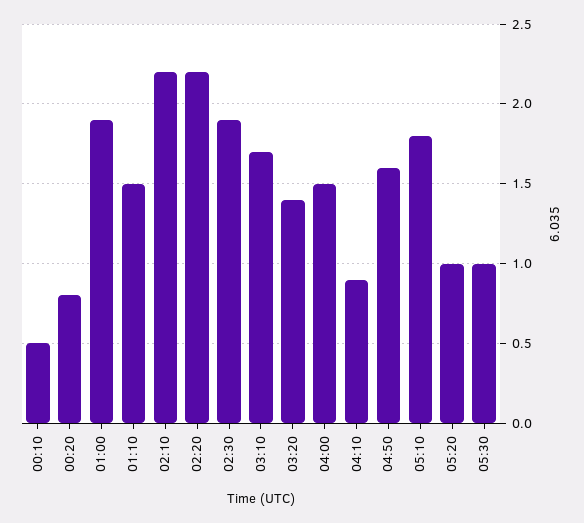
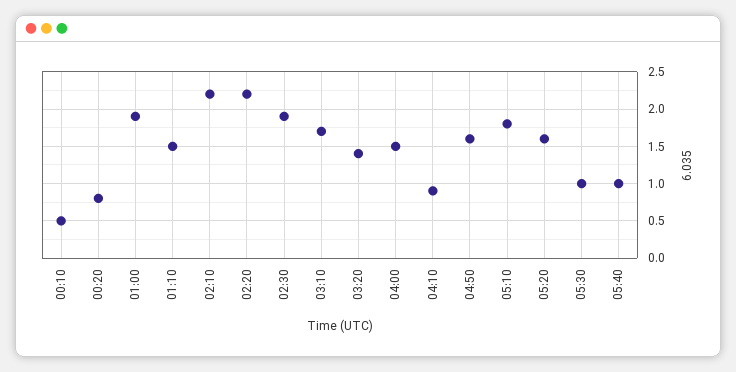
05:20: 1 -> 1.6
05:40: none -> 1

